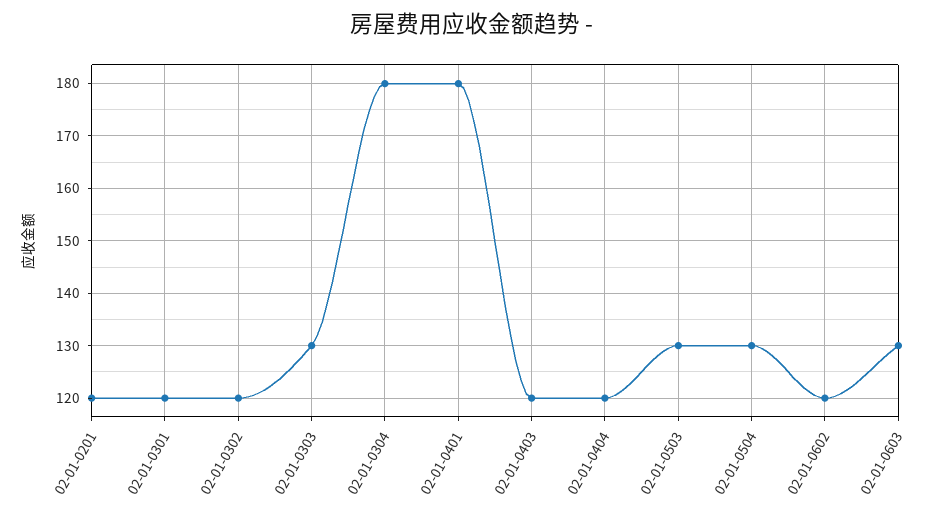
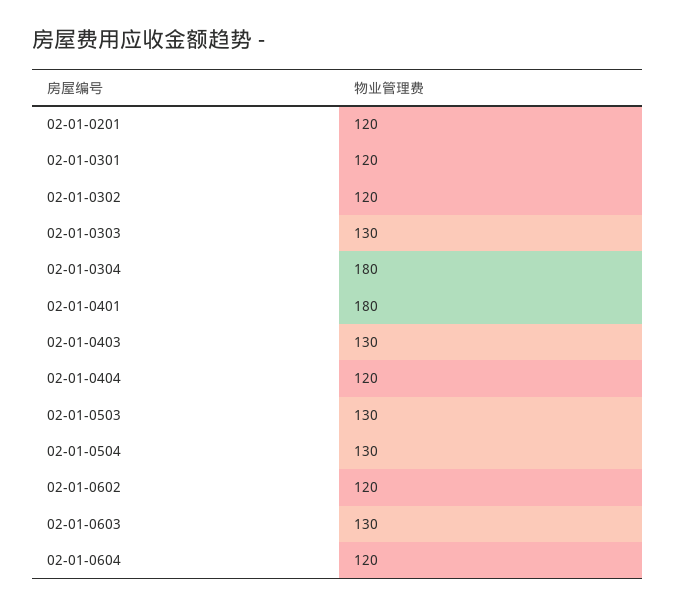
02-01-0403: 120 -> 130
02-01-0604: none -> 120

